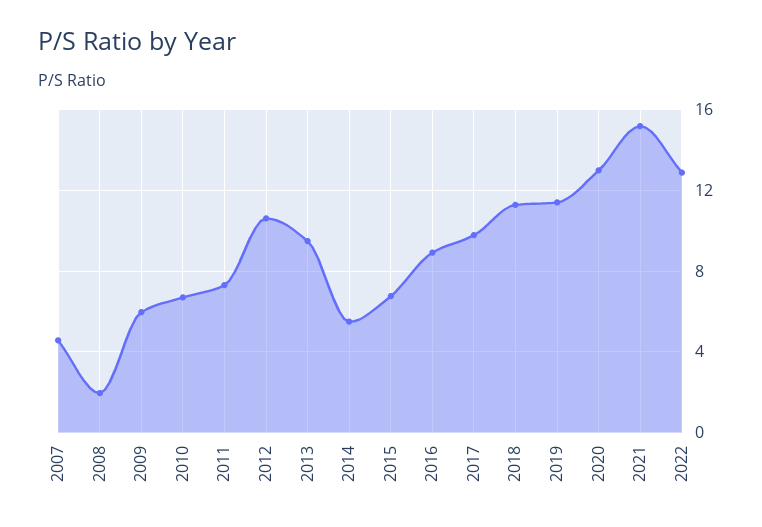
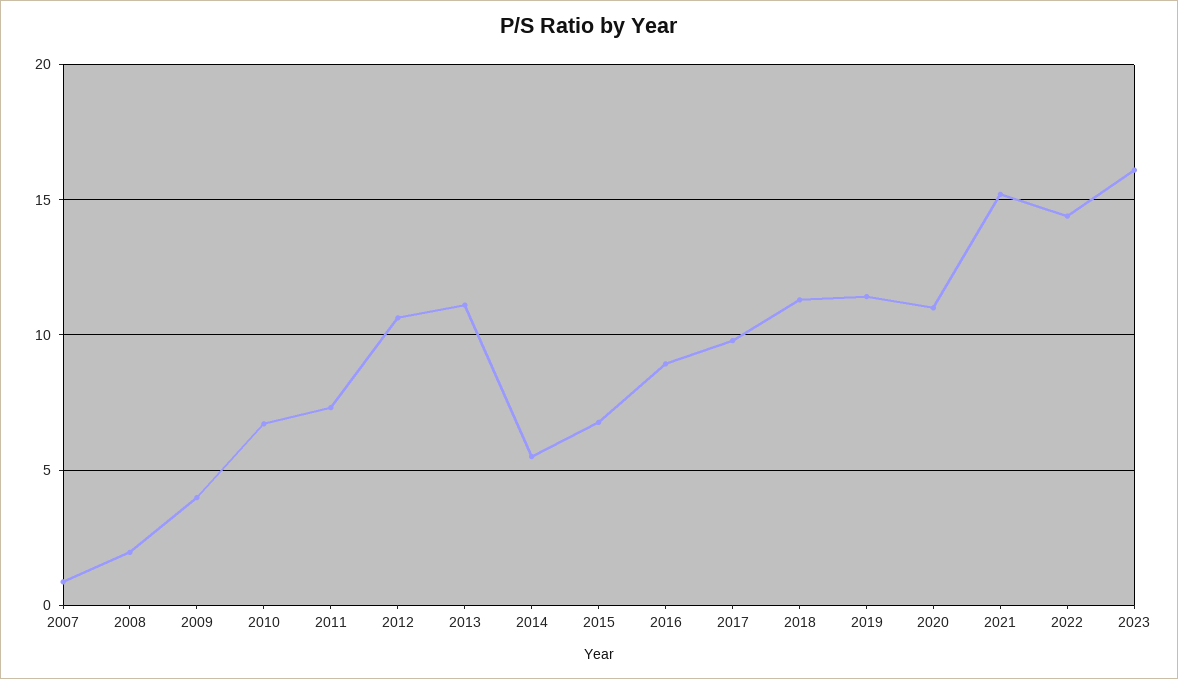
2007: 4.5 -> 1
2009: 6 -> 4
2013: 9.5 -> 11
2020: 13 -> 11
2022: 13 -> 14.5
2023: none -> 16

